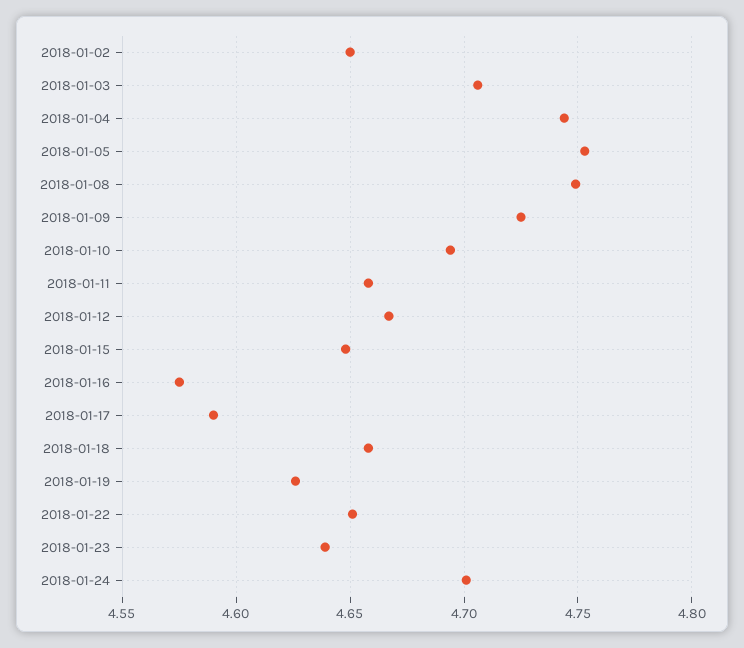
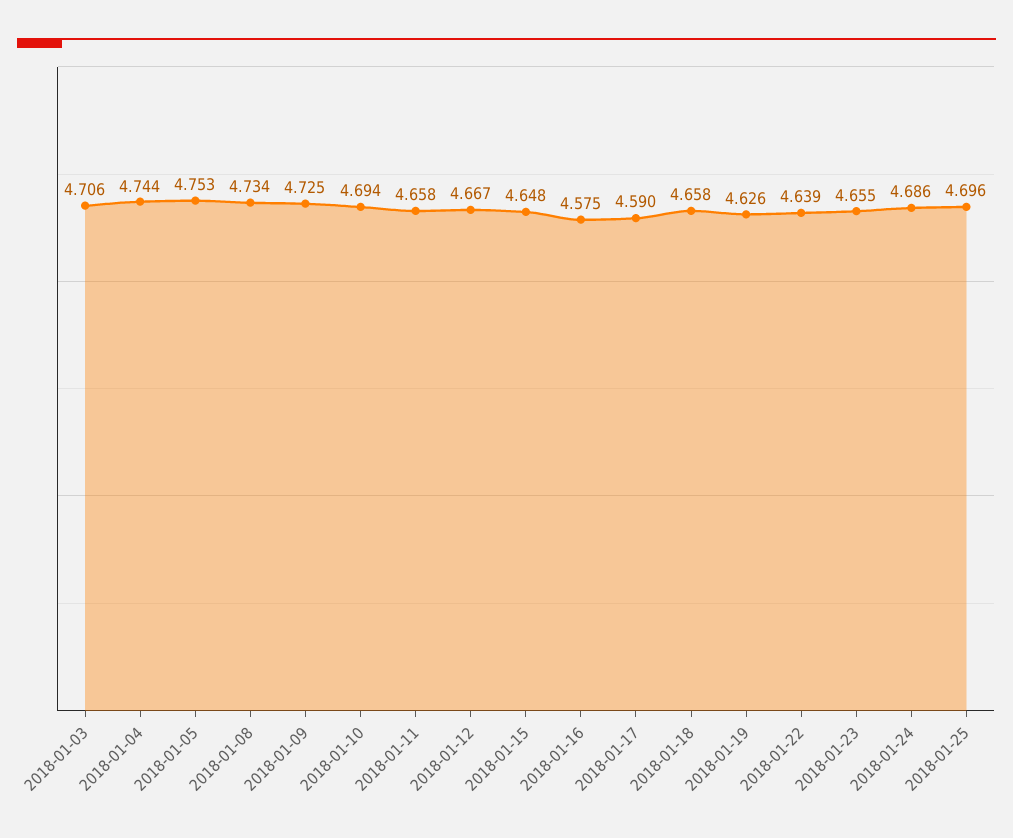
2018-01-02: 4.65 -> none
2018-01-08: 4.75 -> 4.734
2018-01-22: 4.65 -> 4.639
2018-01-23: 4.64 -> 4.655
2018-01-24: 4.7 -> 4.686
2018-01-25: none -> 4.696

